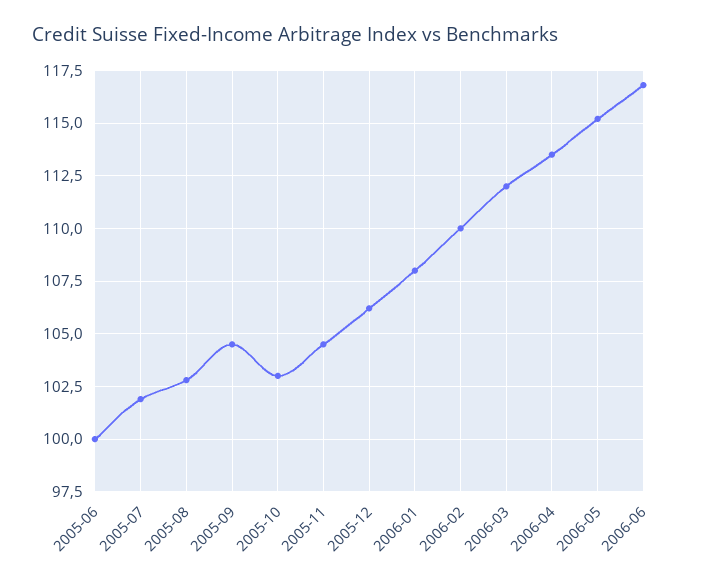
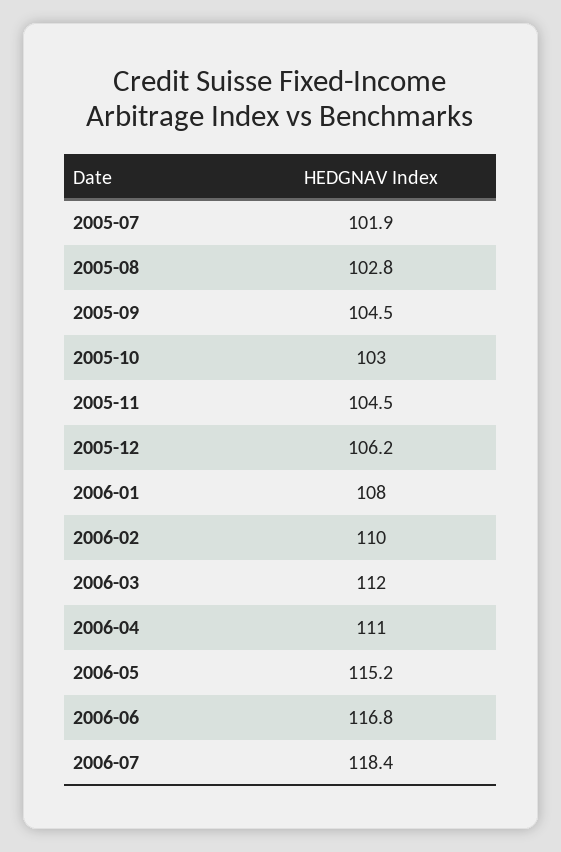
2005-06: 100 -> none
2006-04: 113.5 -> 111
2006-07: none -> 118.4

